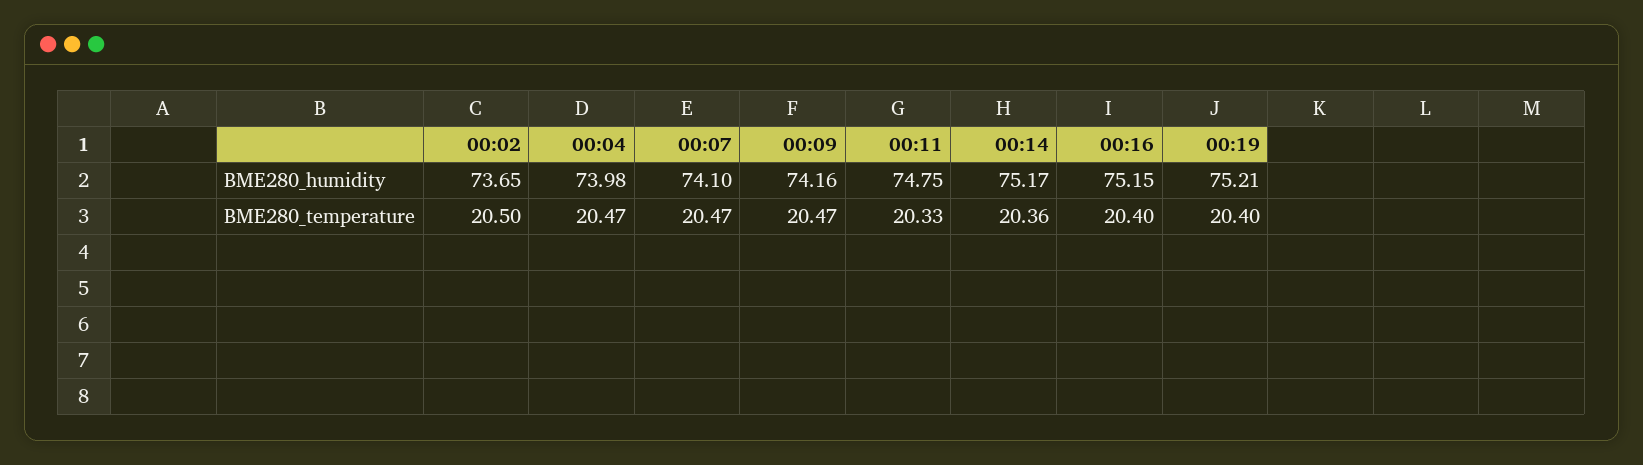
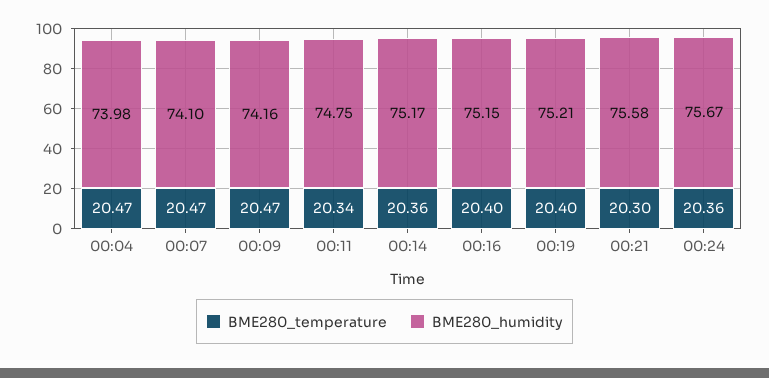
BME280_humidity, 00:02: 73.65 -> none
BME280_temperature, 00:02: 20.5 -> none
BME280_temperature, 00:11: 20.33 -> 20.34
BME280_temperature, 00:21: none -> 20.3
BME280_humidity, 00:21: none -> 75.58
BME280_temperature, 00:24: none -> 20.36
BME280_humidity, 00:24: none -> 75.67

